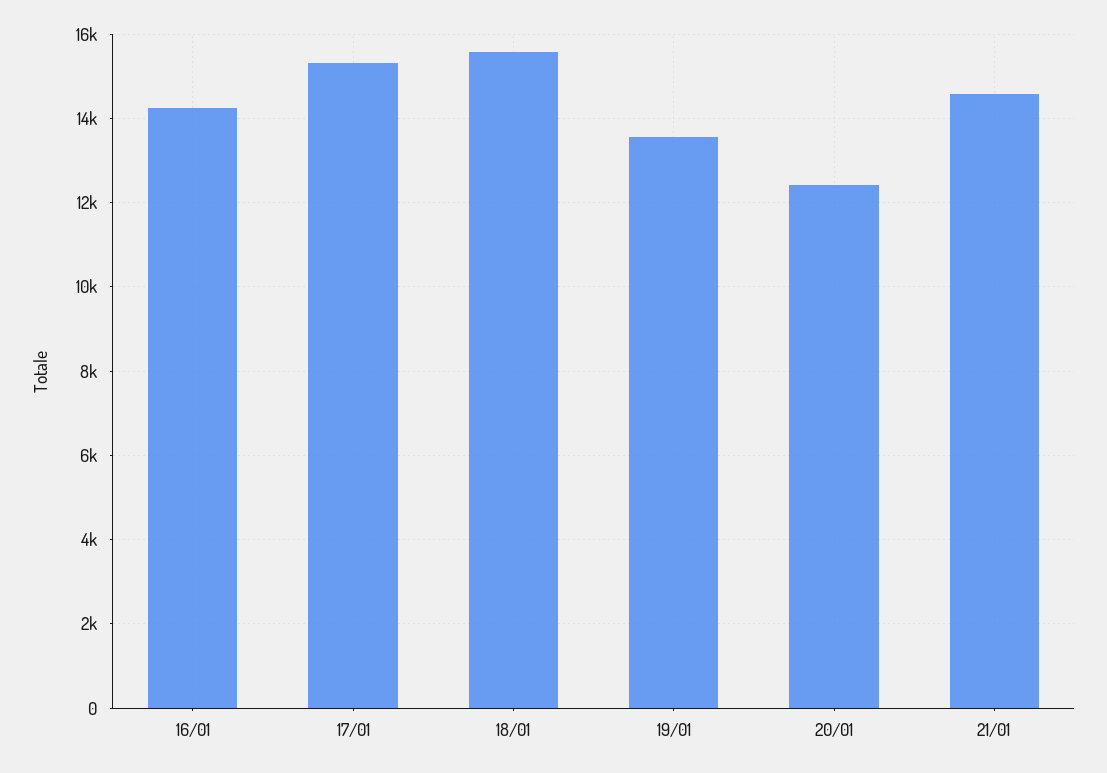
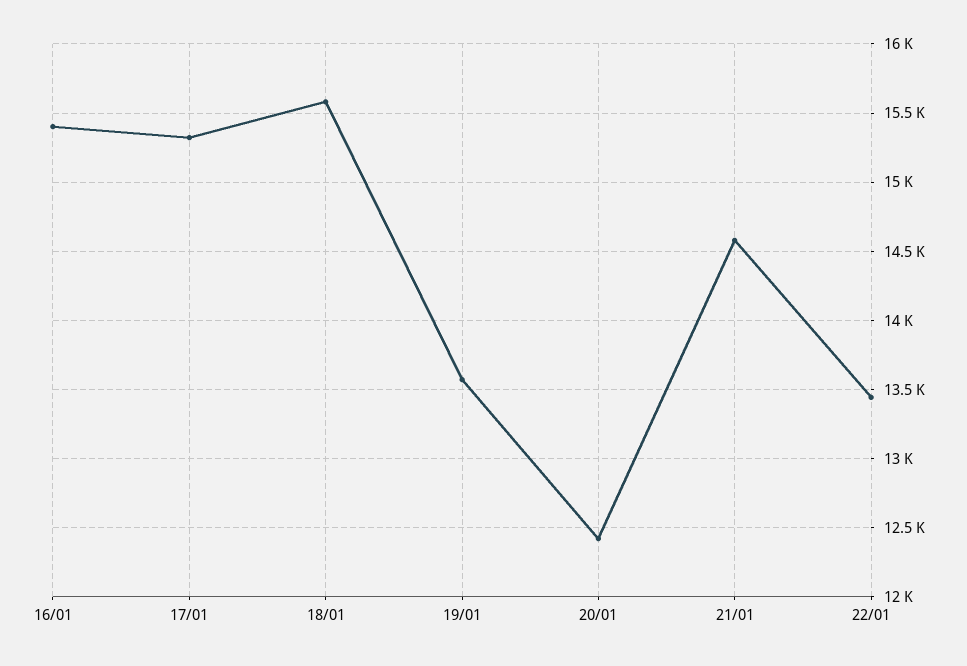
16/01: 14200 -> 15400
22/01: none -> 13450

